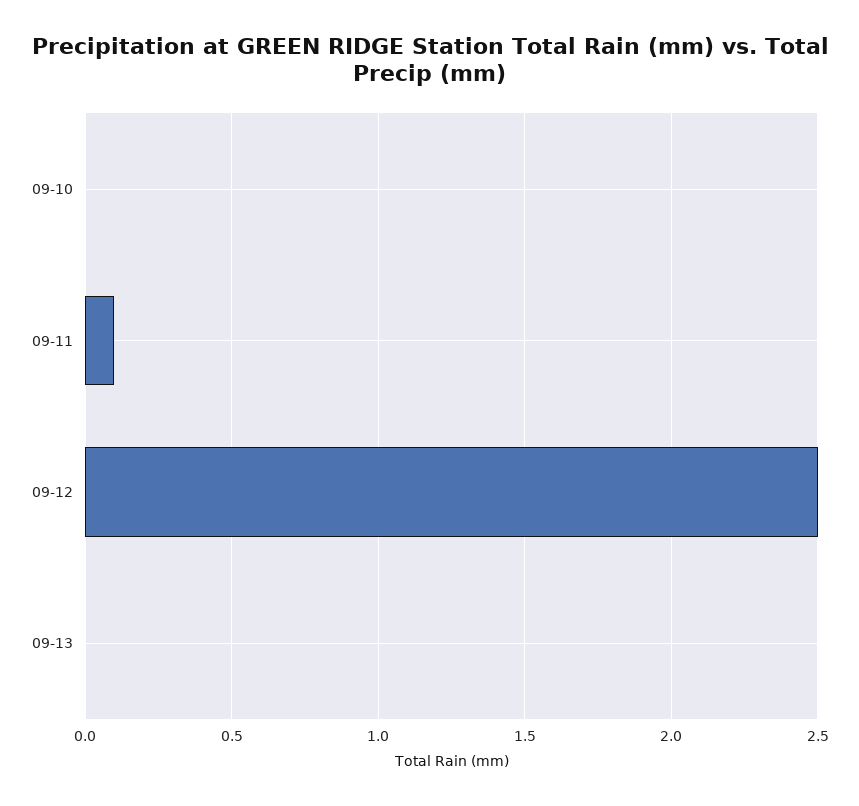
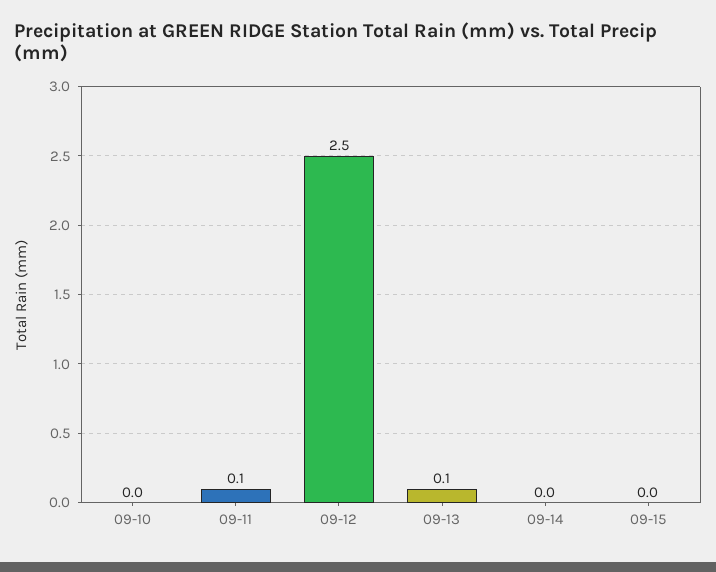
09-13: 0 -> 0.1
09-14: none -> 0
09-15: none -> 0

